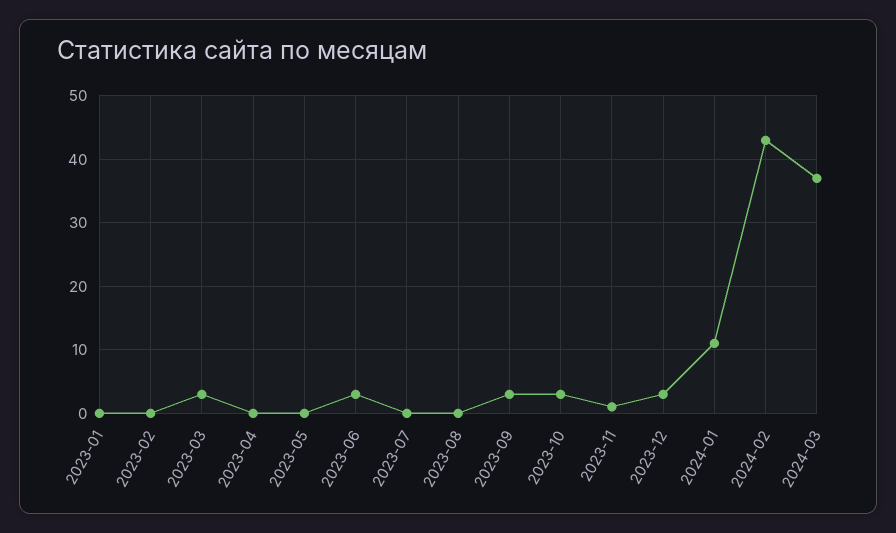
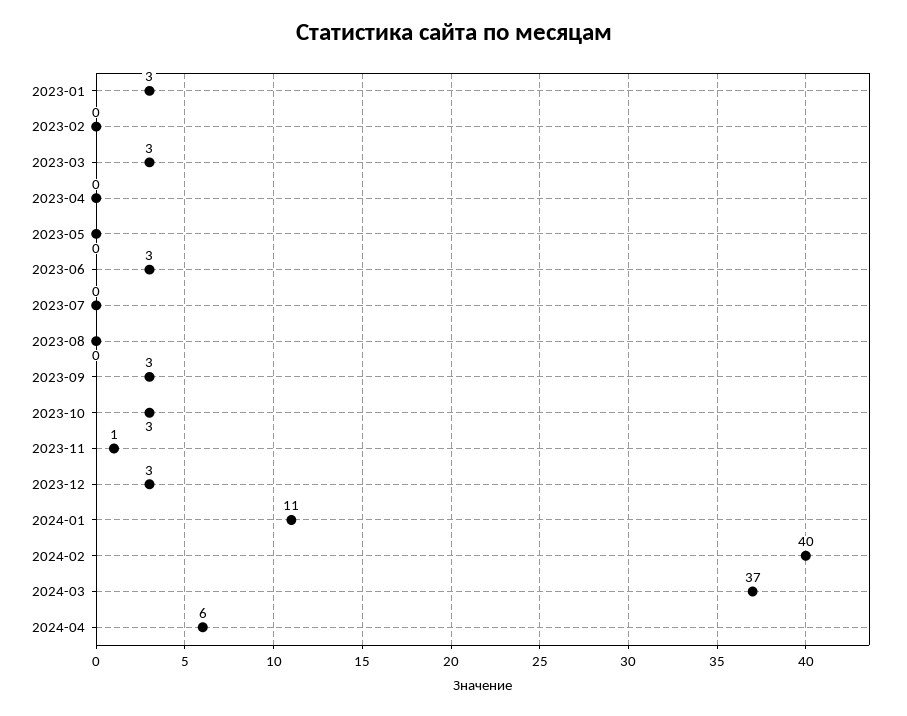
2023-01: 0 -> 3
2024-02: 43 -> 40
2024-04: none -> 6

